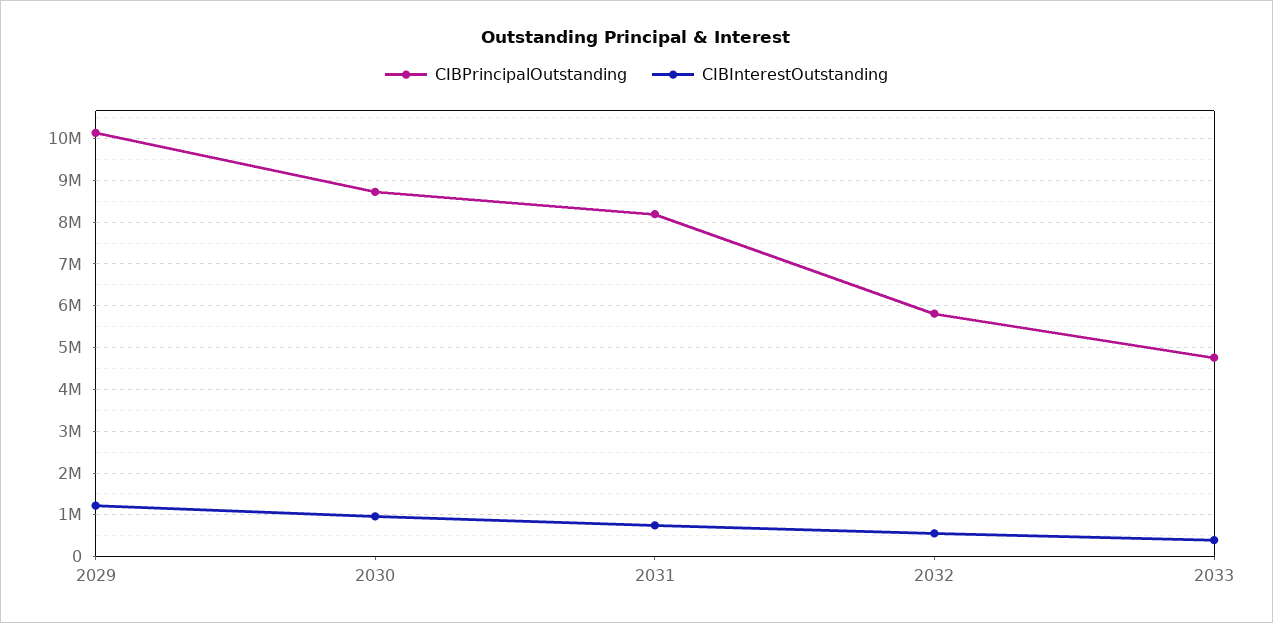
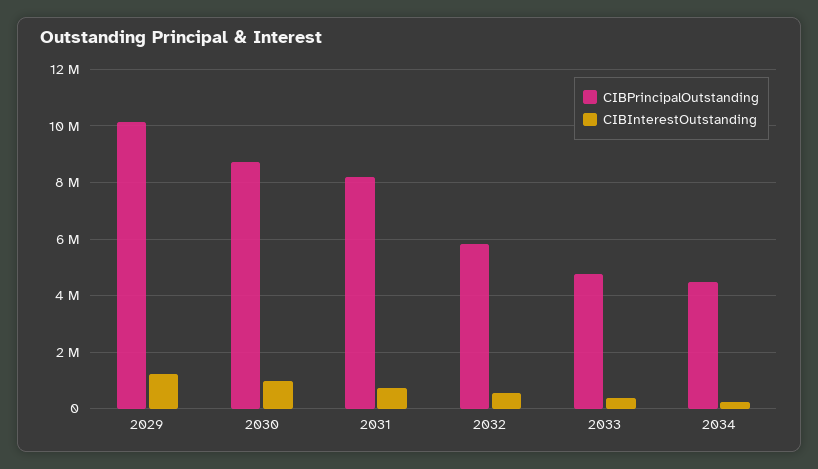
CIBPrincipalOutstanding, 2034: none -> 4500000
CIBInterestOutstanding, 2034: none -> 250000

